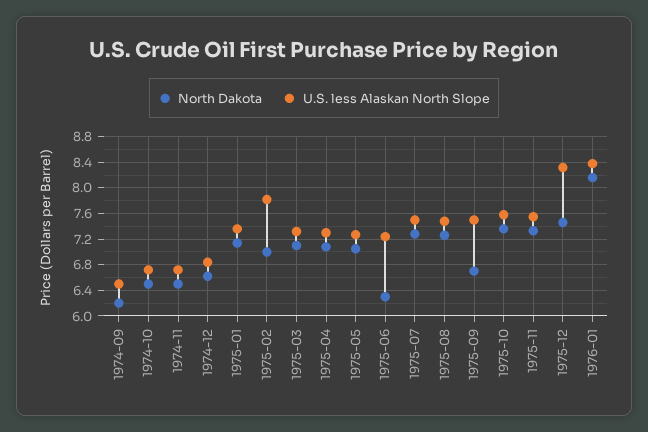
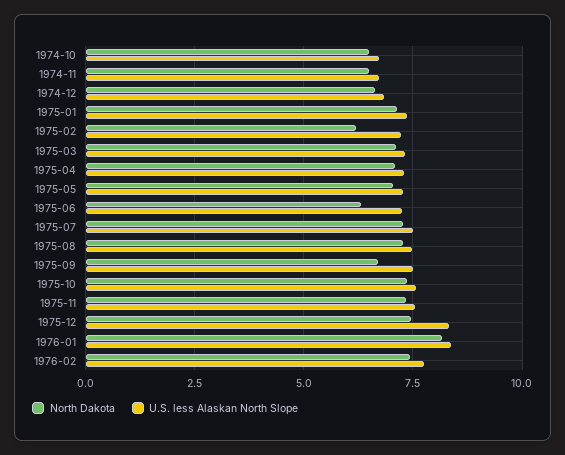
North Dakota, 1974-09: 6.2 -> none
U.S. less Alaskan North Slope, 1974-09: 6.5 -> none
North Dakota, 1975-02: 7 -> 6.25
U.S. less Alaskan North Slope, 1975-02: 7.8 -> 7.25
North Dakota, 1976-02: none -> 7.5
U.S. less Alaskan North Slope, 1976-02: none -> 7.75

